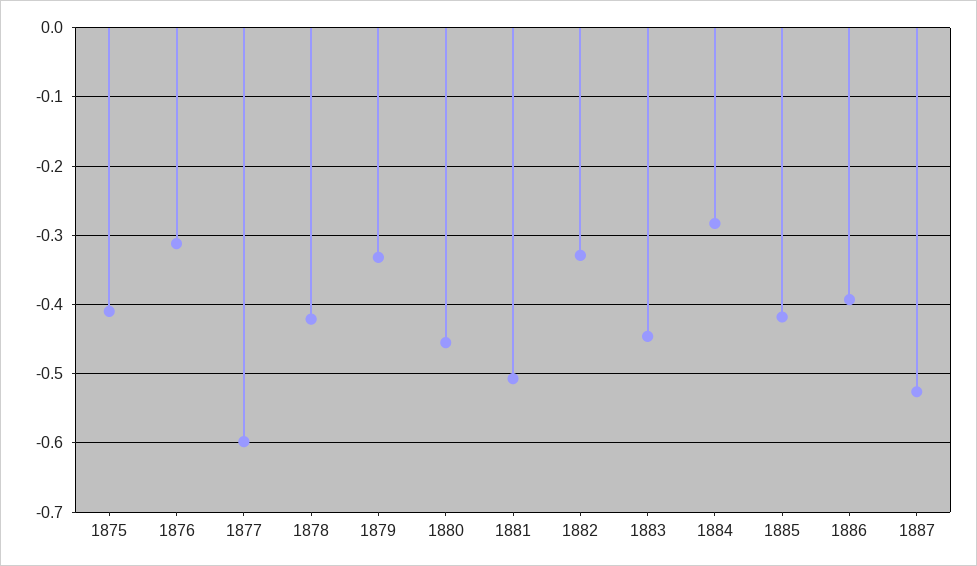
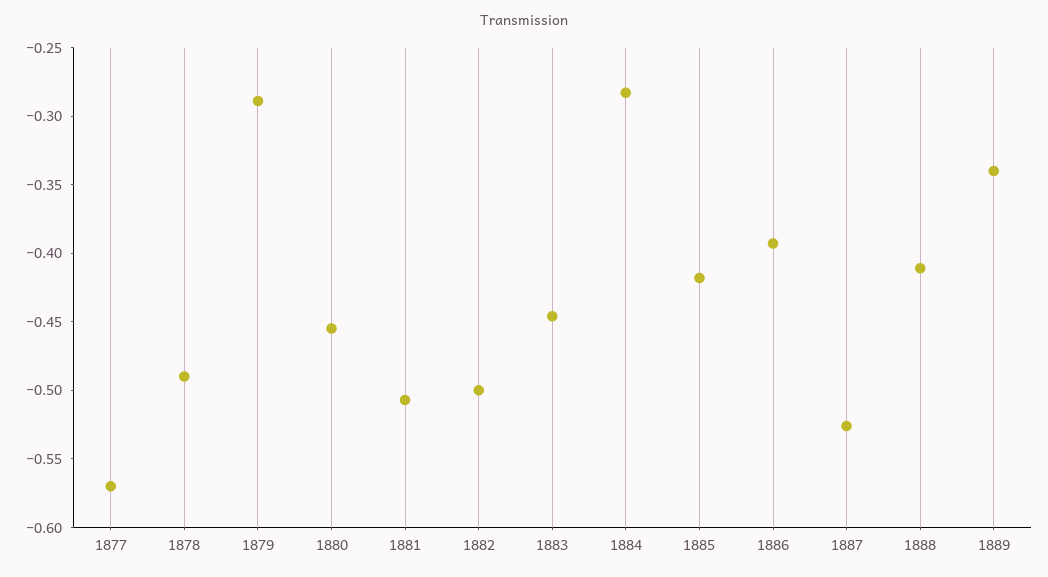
1875: -0.41 -> none
1876: -0.31 -> none
1877: -0.6 -> -0.57
1878: -0.42 -> -0.49
1879: -0.33 -> -0.29
1882: -0.33 -> -0.5
1888: none -> -0.41
1889: none -> -0.34

